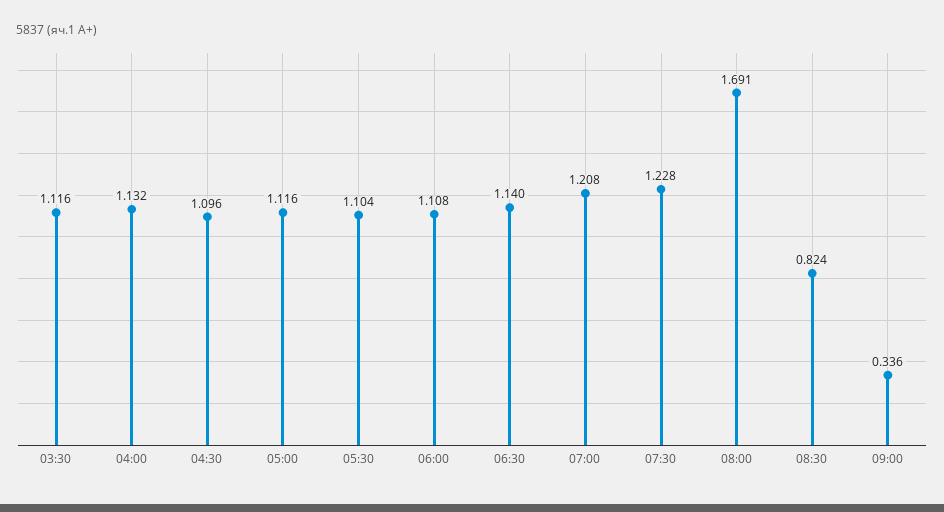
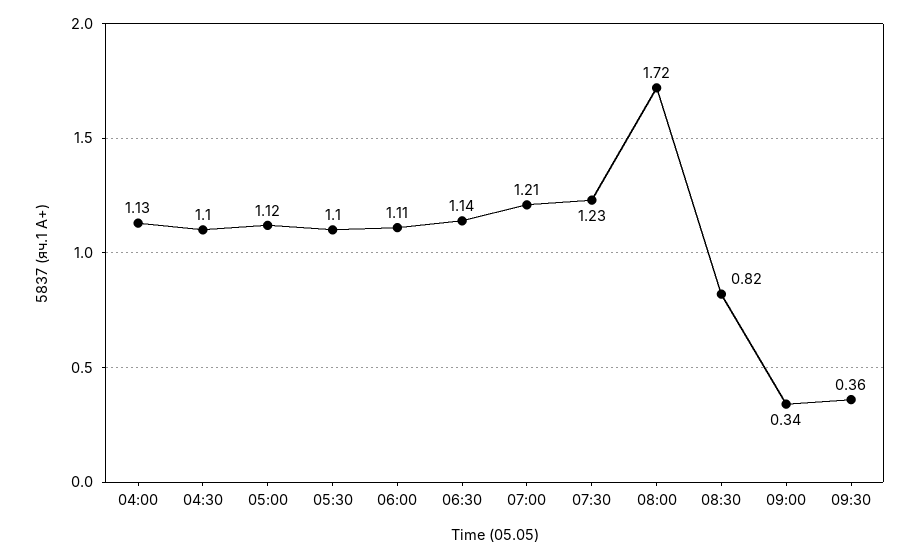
03:30: 1.116 -> none
08:00: 1.691 -> 1.72
09:30: none -> 0.36

